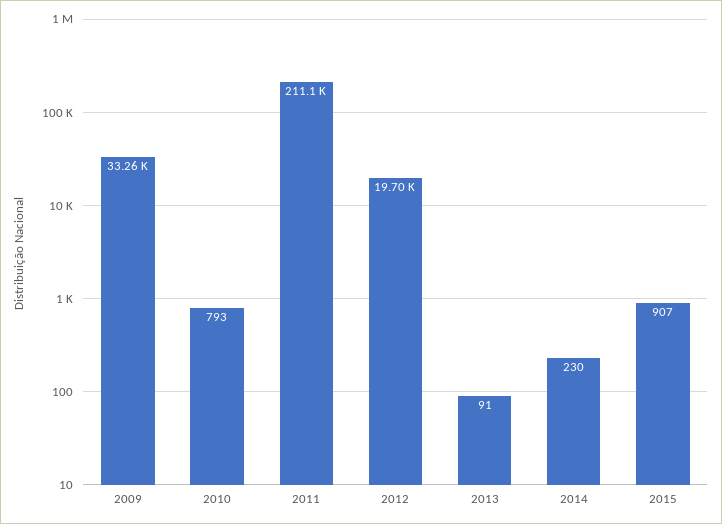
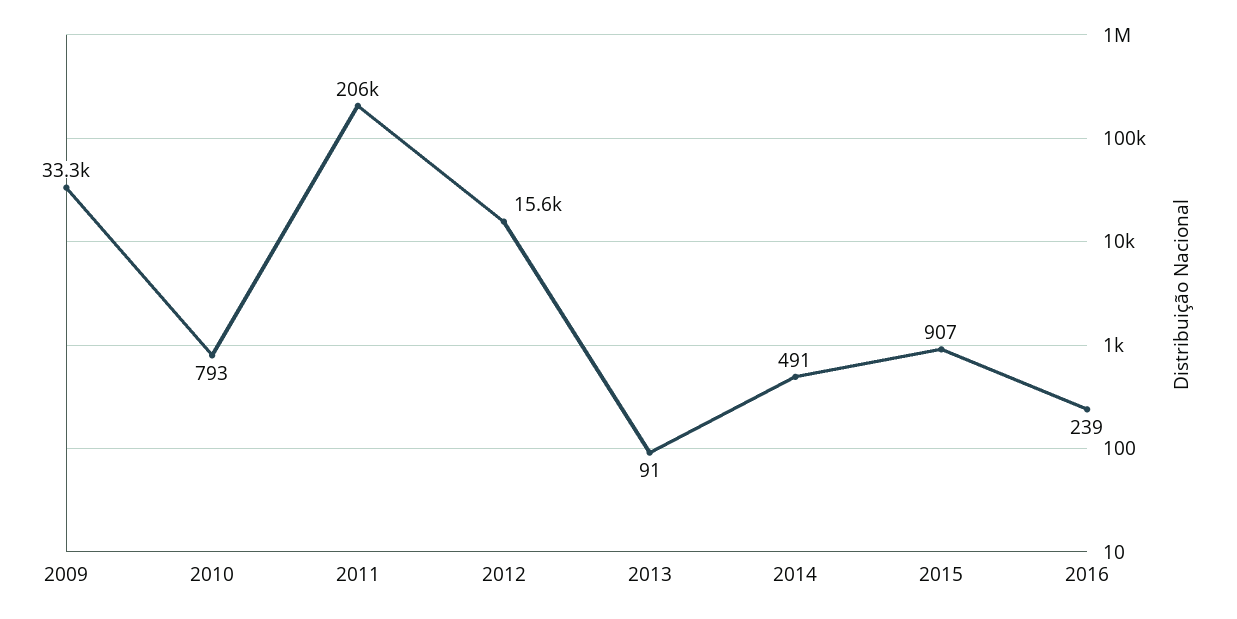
2011: 211100 -> 206000
2012: 19700 -> 15600
2014: 230 -> 491
2016: none -> 239

